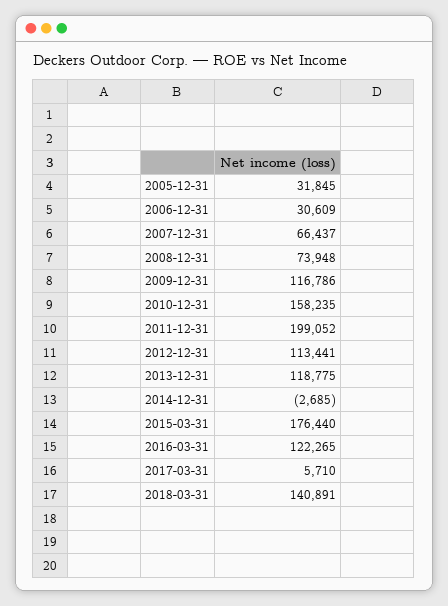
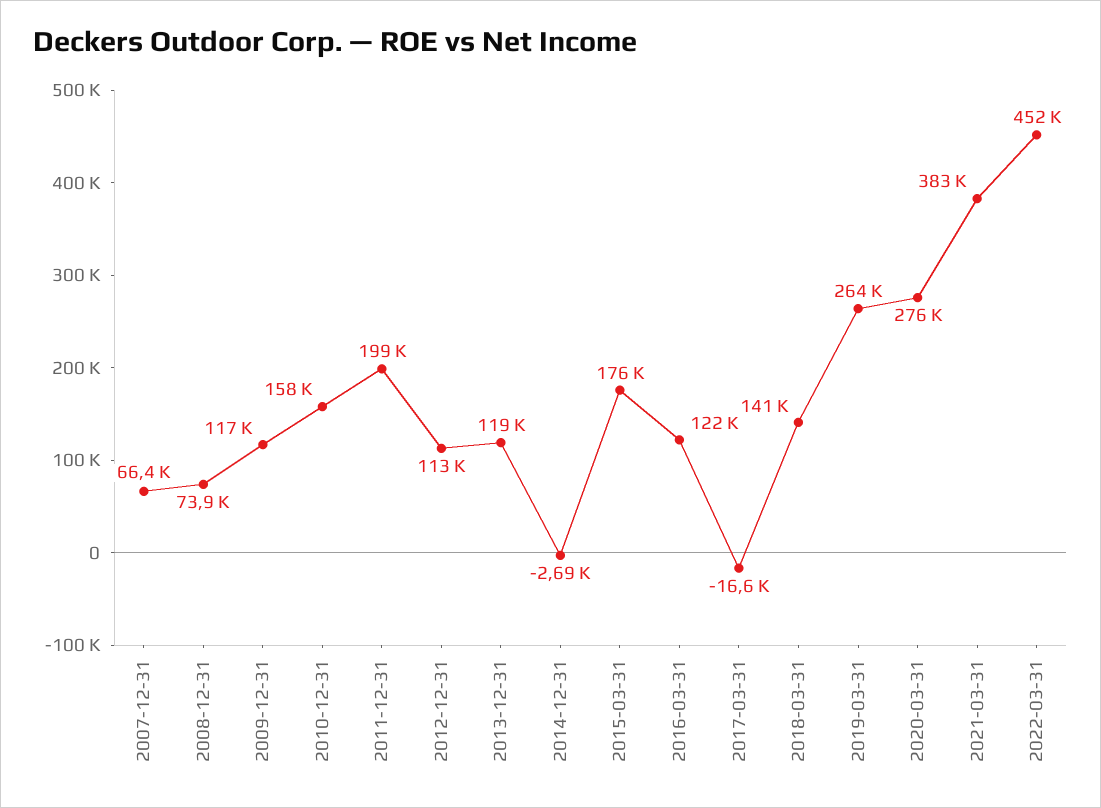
2005-12-31: 31845 -> none
2006-12-31: 30609 -> none
2017-03-31: 5710 -> -16600
2019-03-31: none -> 264000
2020-03-31: none -> 276000
2021-03-31: none -> 383000
2022-03-31: none -> 452000

